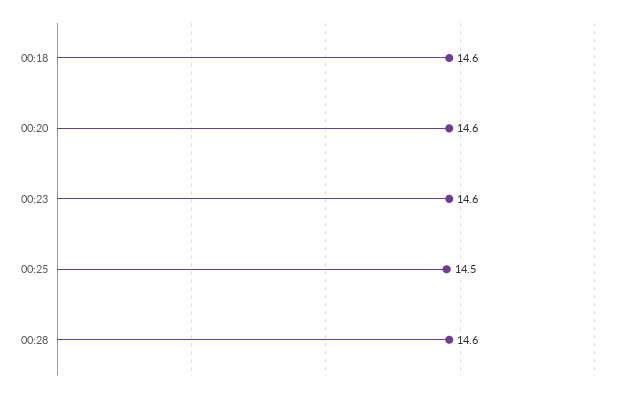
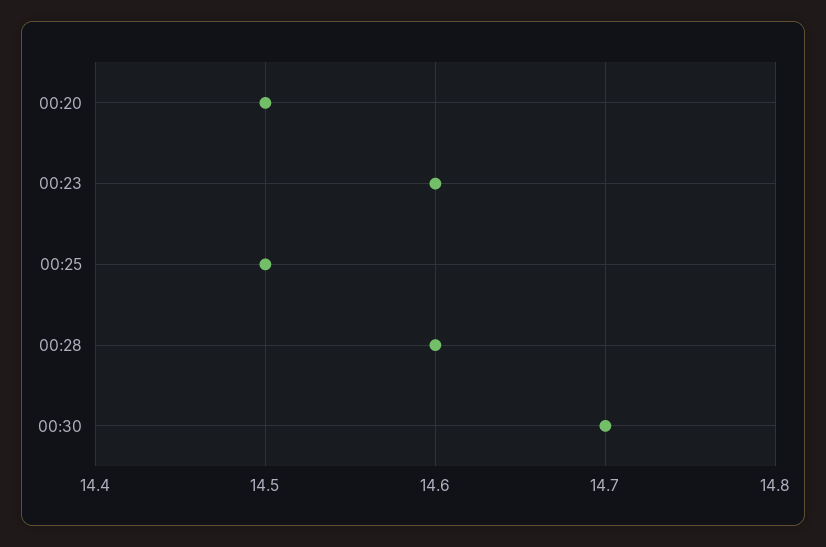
00:18: 14.6 -> none
00:20: 14.6 -> 14.5
00:30: none -> 14.7

